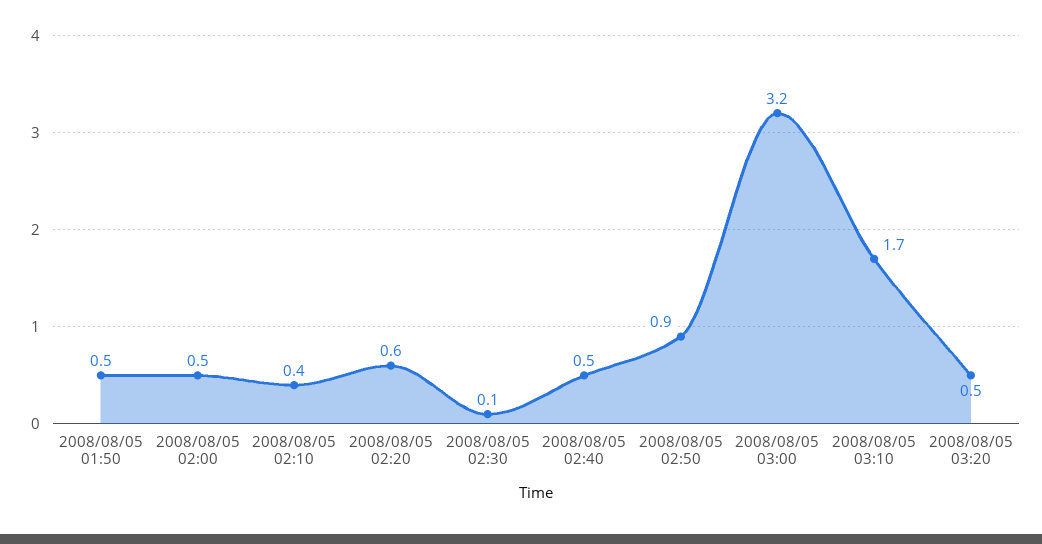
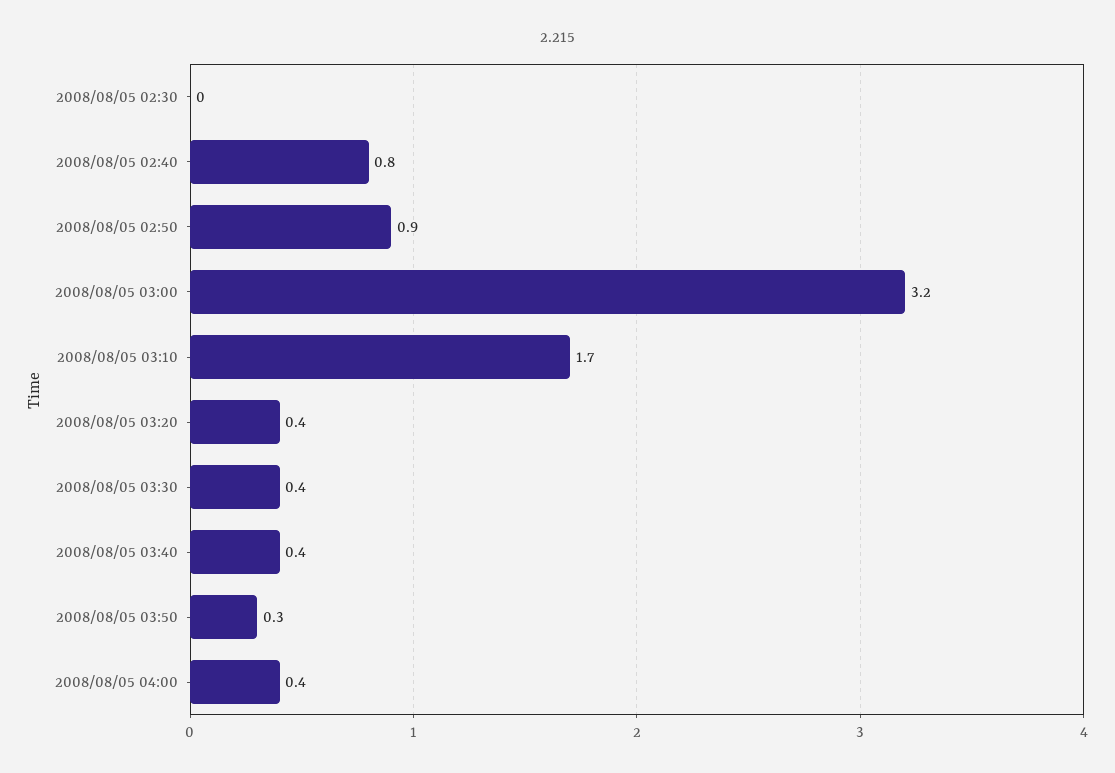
2008/08/05 01:50: 0.5 -> none
2008/08/05 02:00: 0.5 -> none
2008/08/05 02:10: 0.4 -> none
2008/08/05 02:20: 0.6 -> none
2008/08/05 02:30: 0.1 -> 0
2008/08/05 02:40: 0.5 -> 0.8
2008/08/05 03:20: 0.5 -> 0.4
2008/08/05 03:30: none -> 0.4
2008/08/05 03:40: none -> 0.4
2008/08/05 03:50: none -> 0.3
2008/08/05 04:00: none -> 0.4

